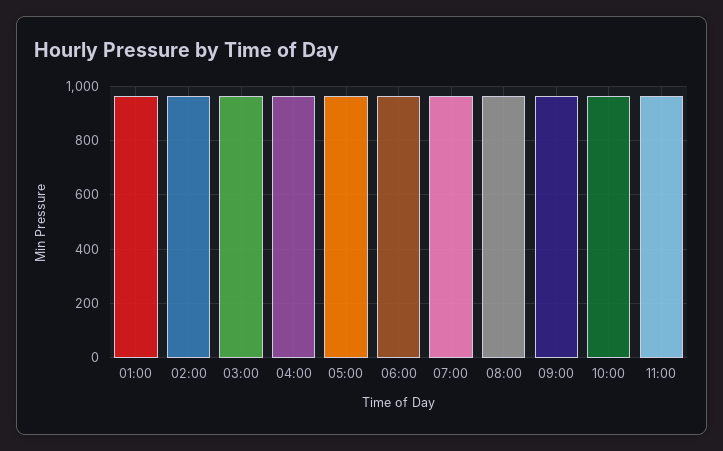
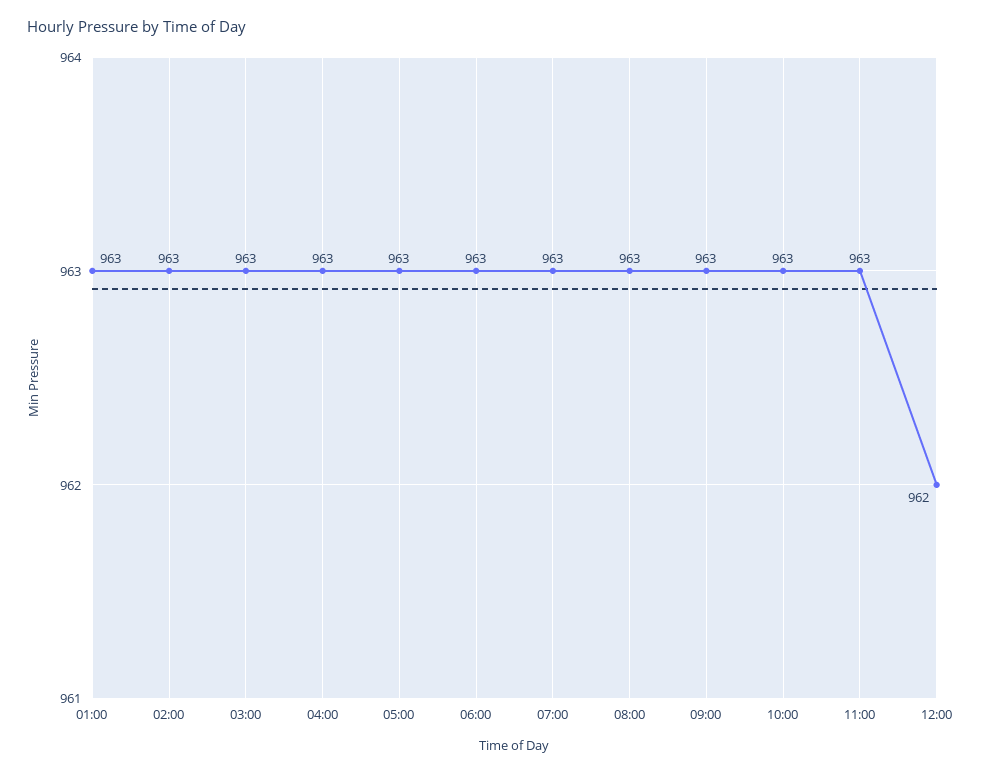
12:00: none -> 962

